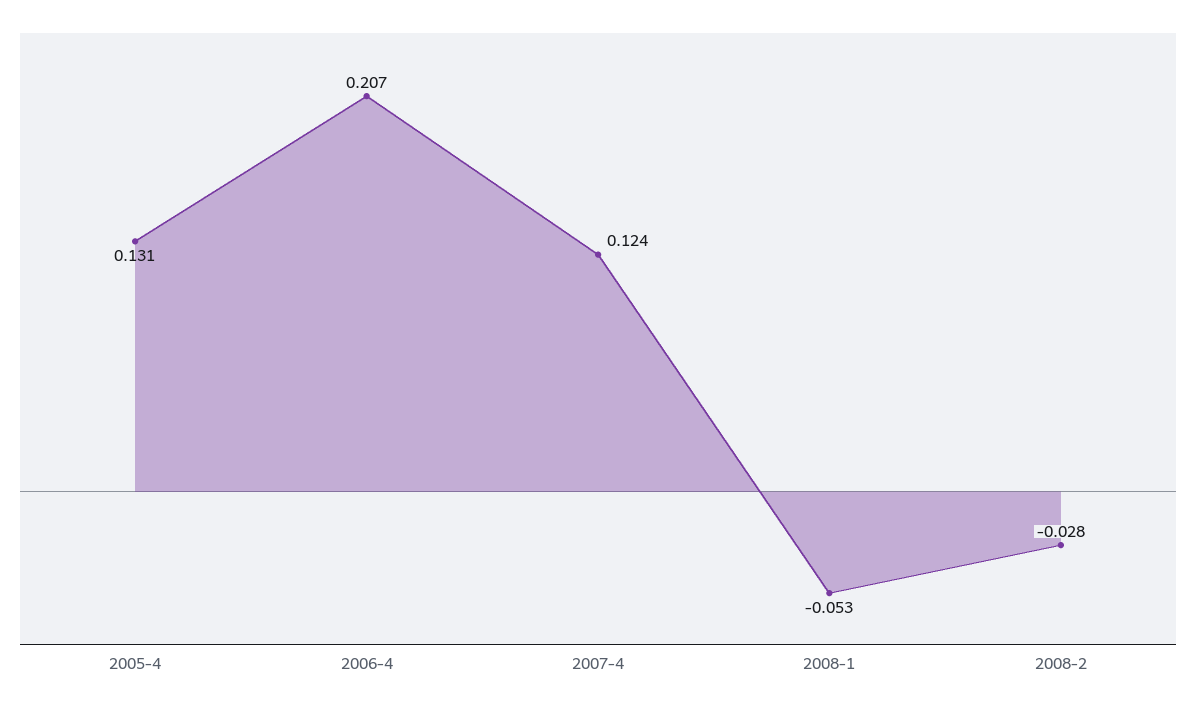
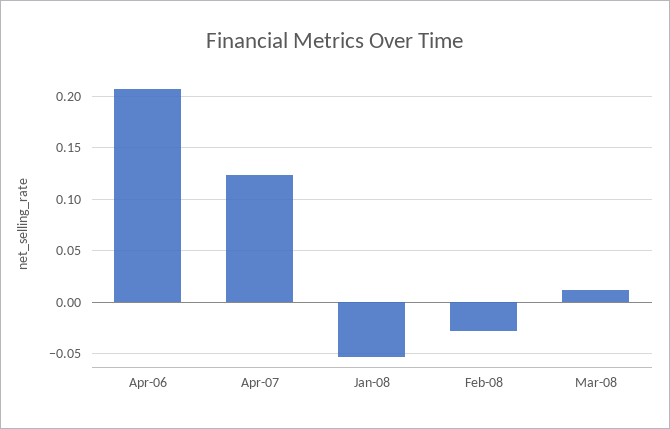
2005-4: 0.131 -> none
Mar-08: none -> 0.01

